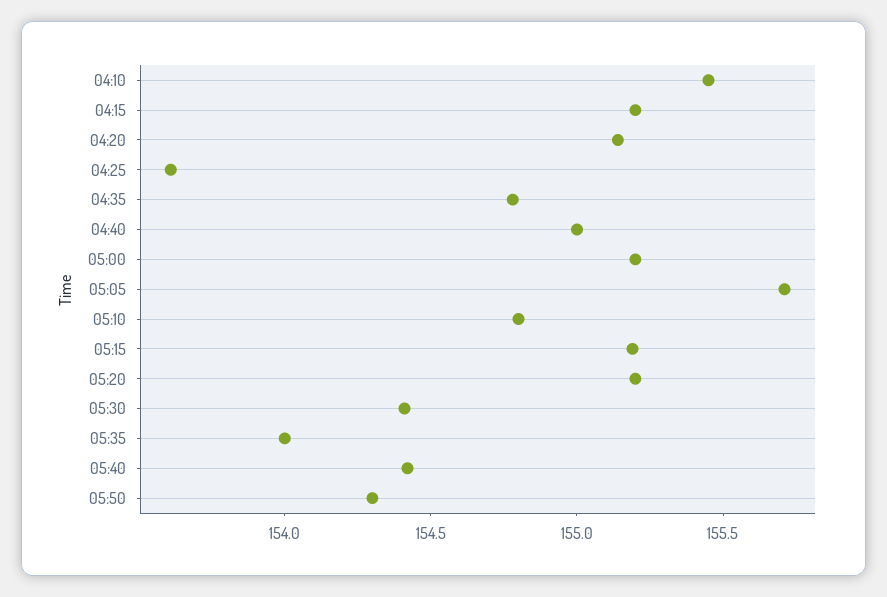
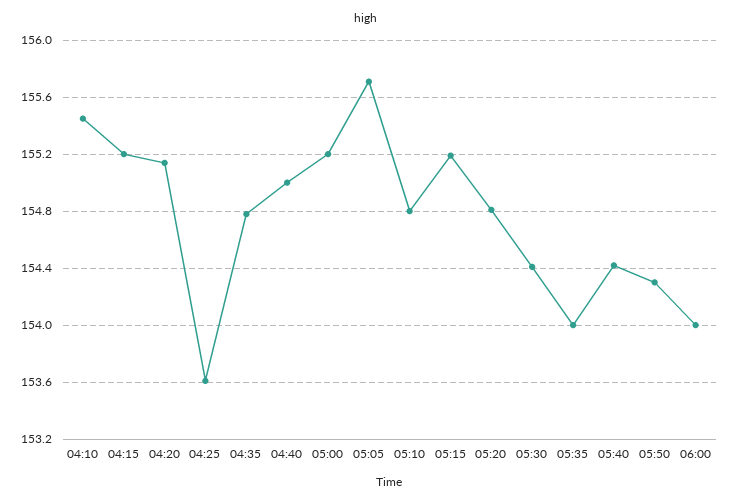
05:20: 155.2 -> 154.8
06:00: none -> 154

